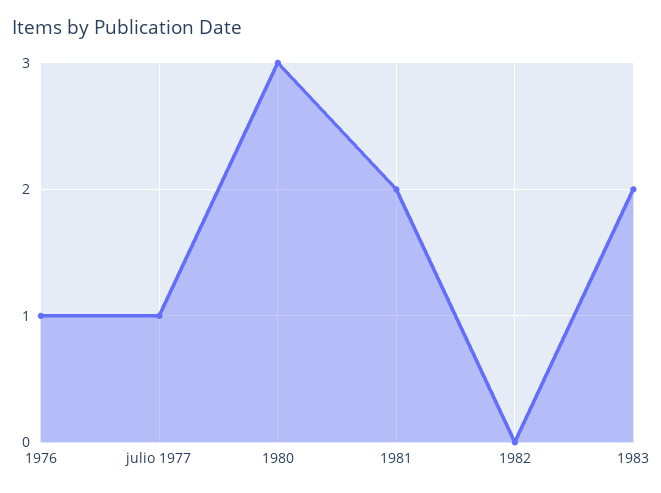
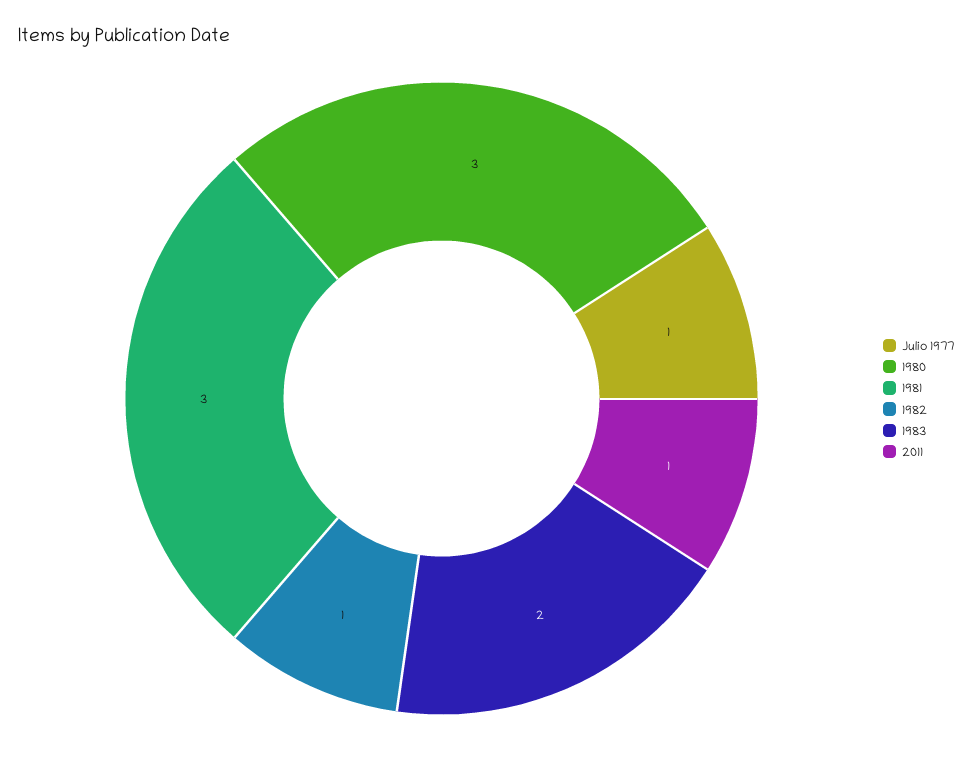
1976: 1 -> none
1981: 2 -> 3
1982: 0 -> 1
2011: none -> 1

